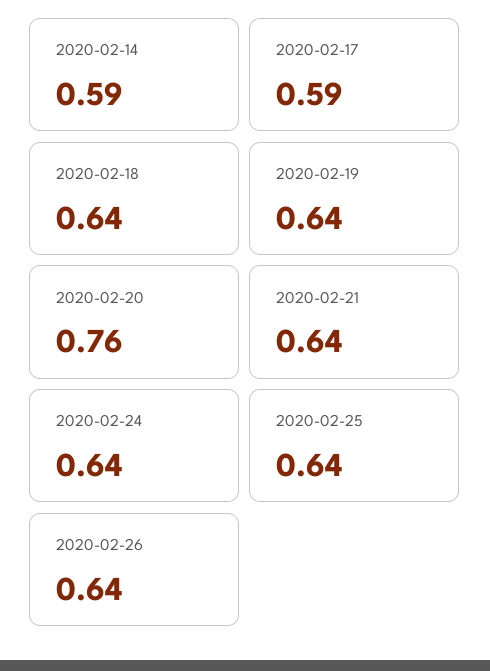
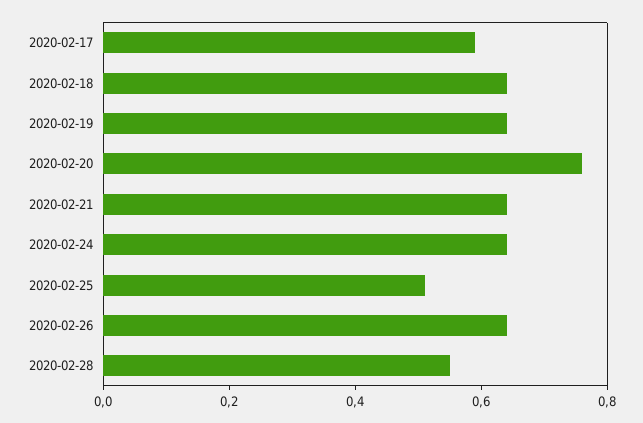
2020-02-14: 0.59 -> none
2020-02-25: 0.64 -> 0.5
2020-02-28: none -> 0.55

